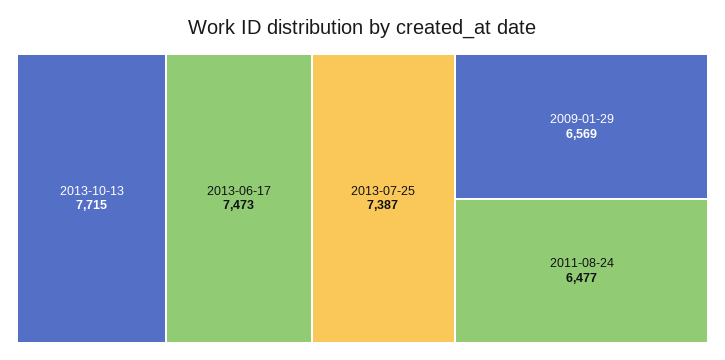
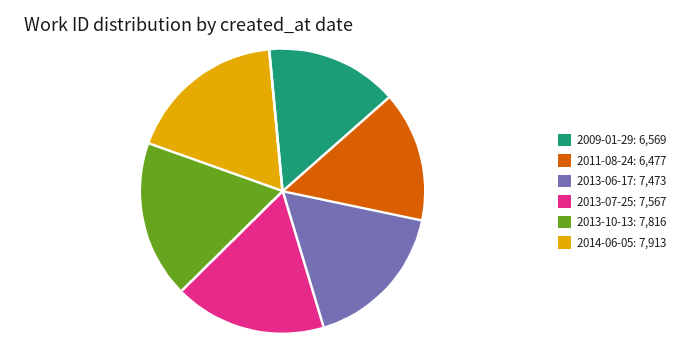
2013-10-13: 7715 -> 7816
2013-07-25: 7387 -> 7567
2014-06-05: none -> 7913

